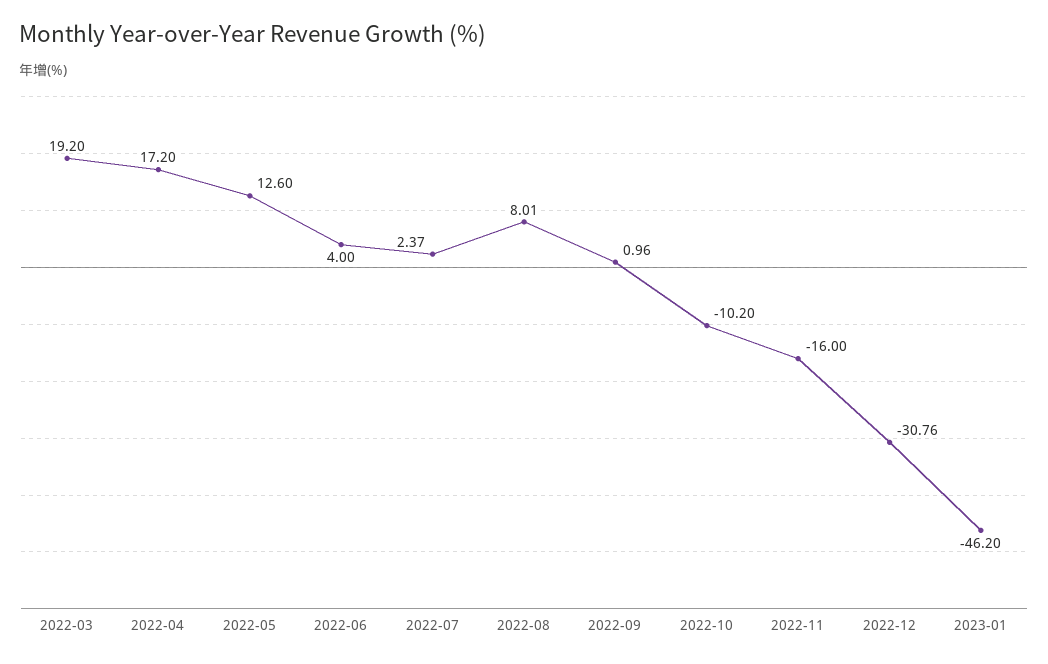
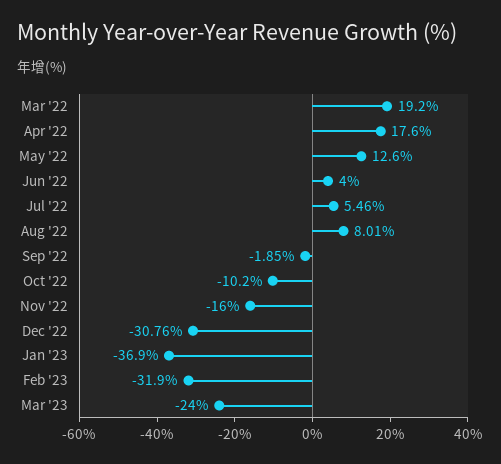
2022-04: 17.2 -> 17.6
2022-07: 2.37 -> 5.46
2022-09: 0.96 -> -1.85
2023-01: -46.2 -> -36.9
Feb '23: none -> -31.9
Mar '23: none -> -24

